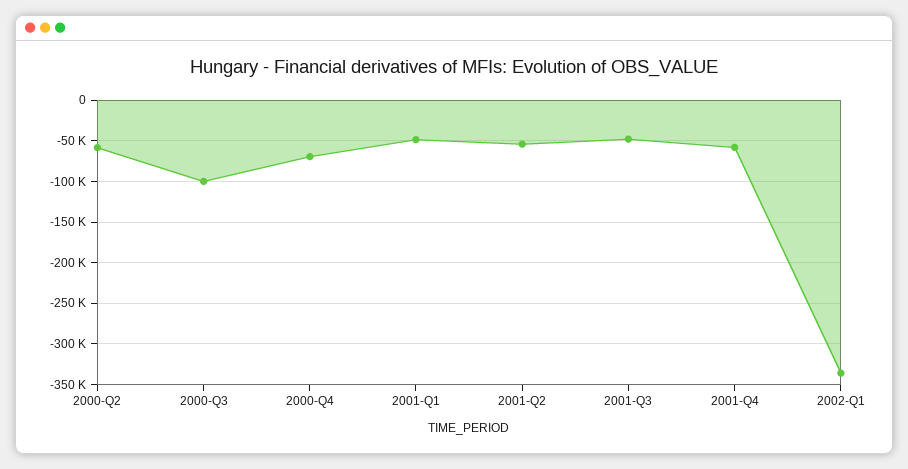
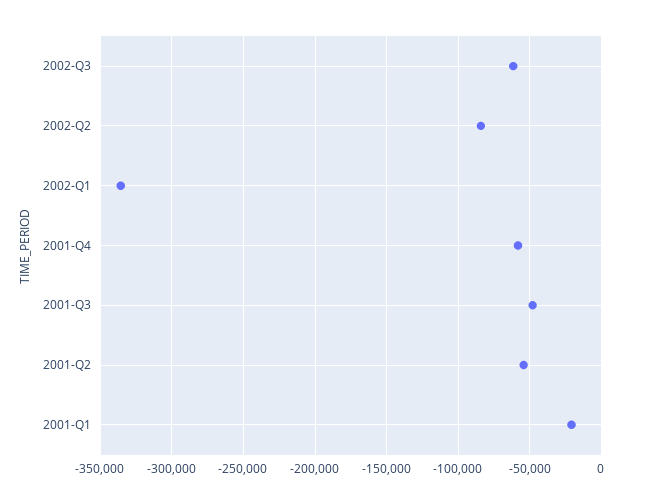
2000-Q2: -60000 -> none
2000-Q3: -100000 -> none
2000-Q4: -70000 -> none
2001-Q1: -50000 -> -20000
2002-Q3: none -> -60000
2002-Q2: none -> -85000

